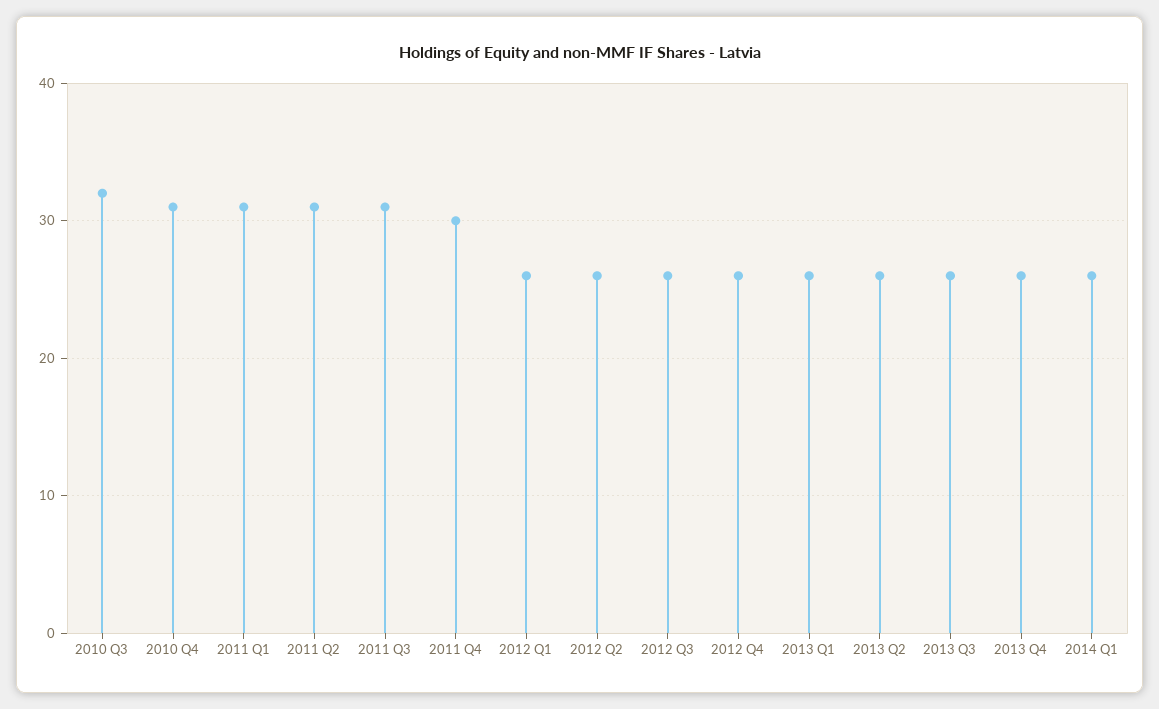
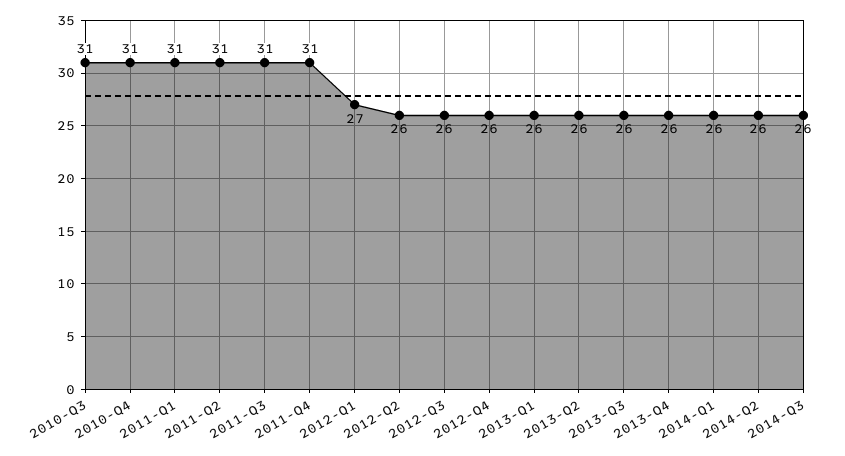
2010 Q3: 32 -> 31
2011 Q4: 30 -> 31
2012 Q1: 26 -> 27
2014-Q2: none -> 26
2014-Q3: none -> 26

